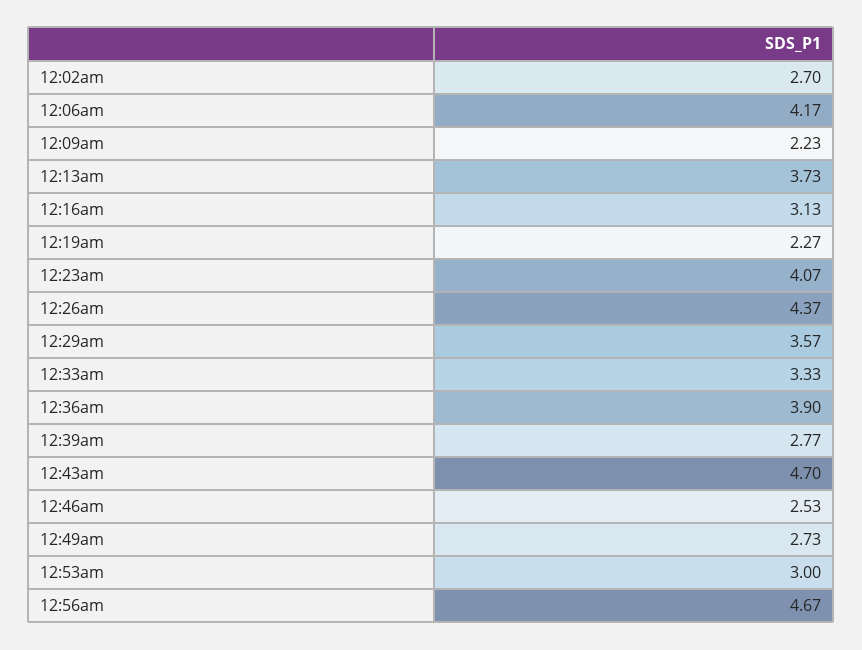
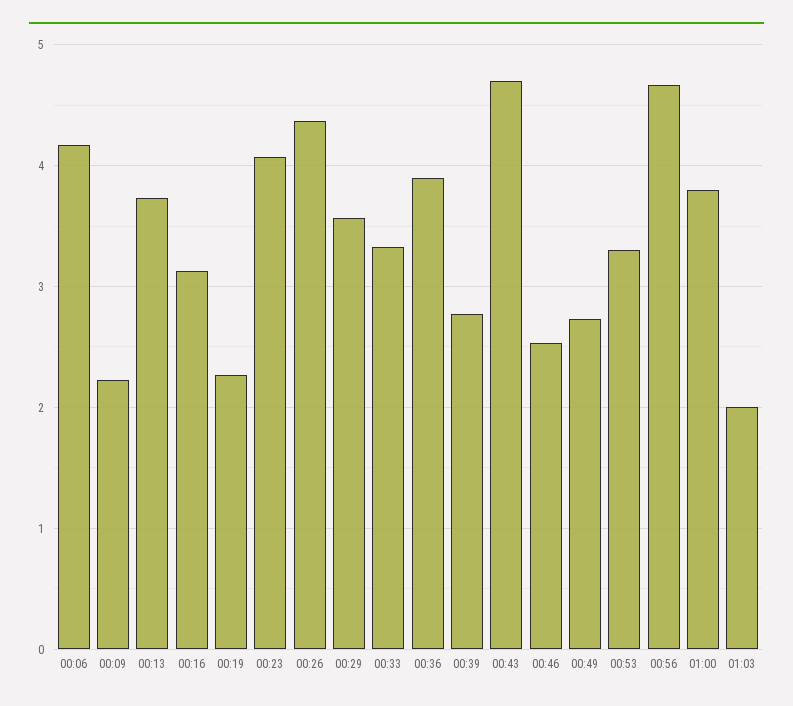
12:02am: 2.7 -> none
12:53am: 3 -> 3.3
01:00: none -> 3.8
01:03: none -> 2

